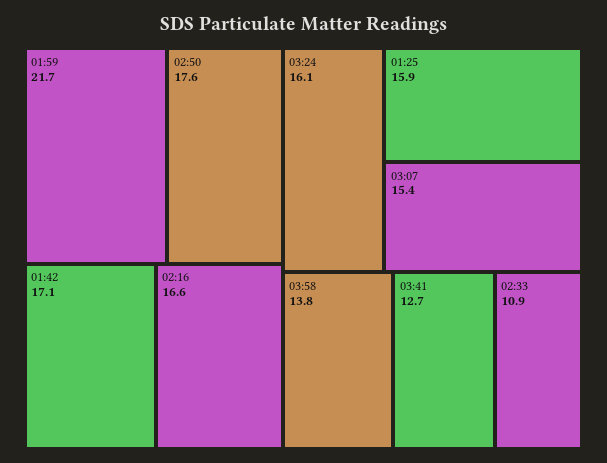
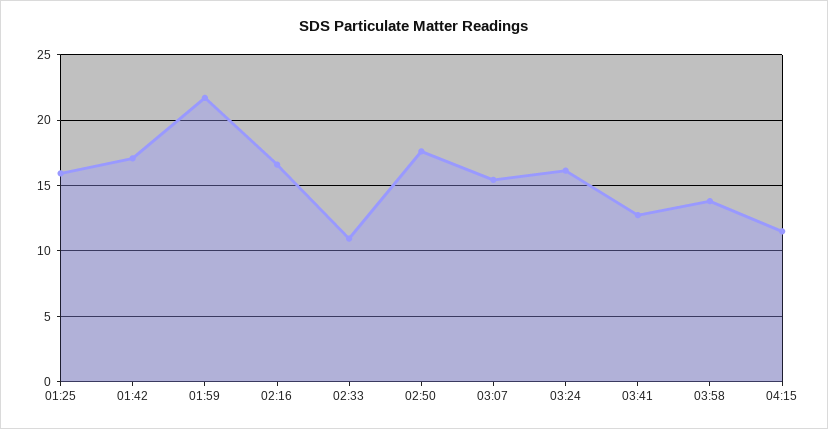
04:15: none -> 11.5

